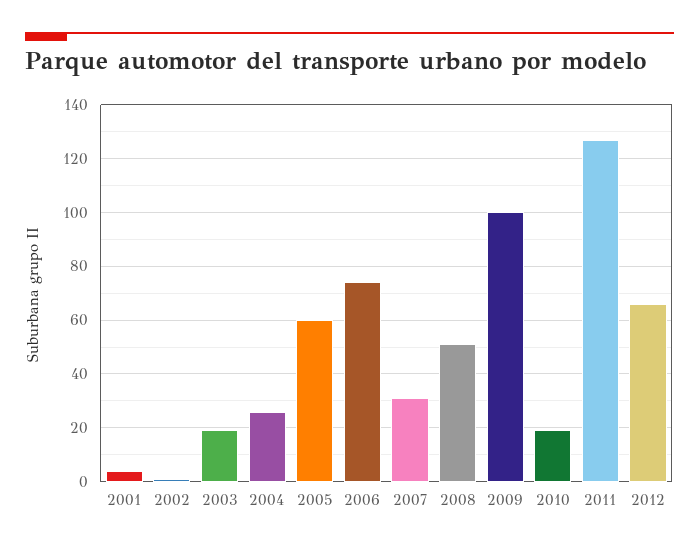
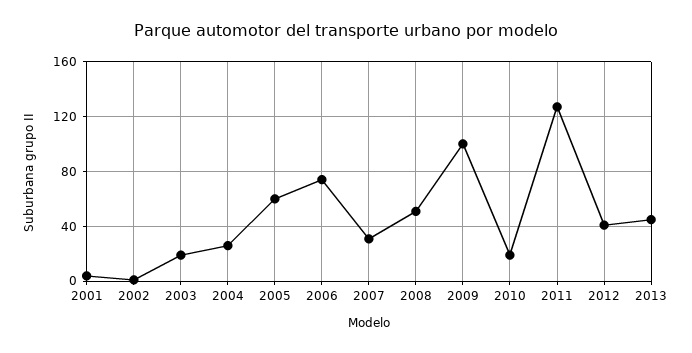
2012: 65 -> 40
2013: none -> 45

